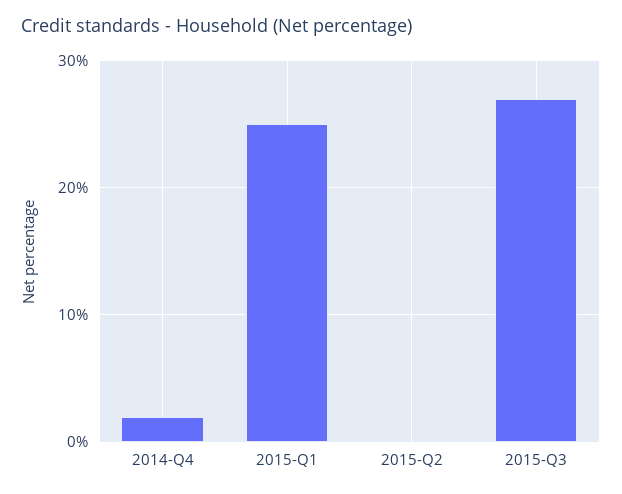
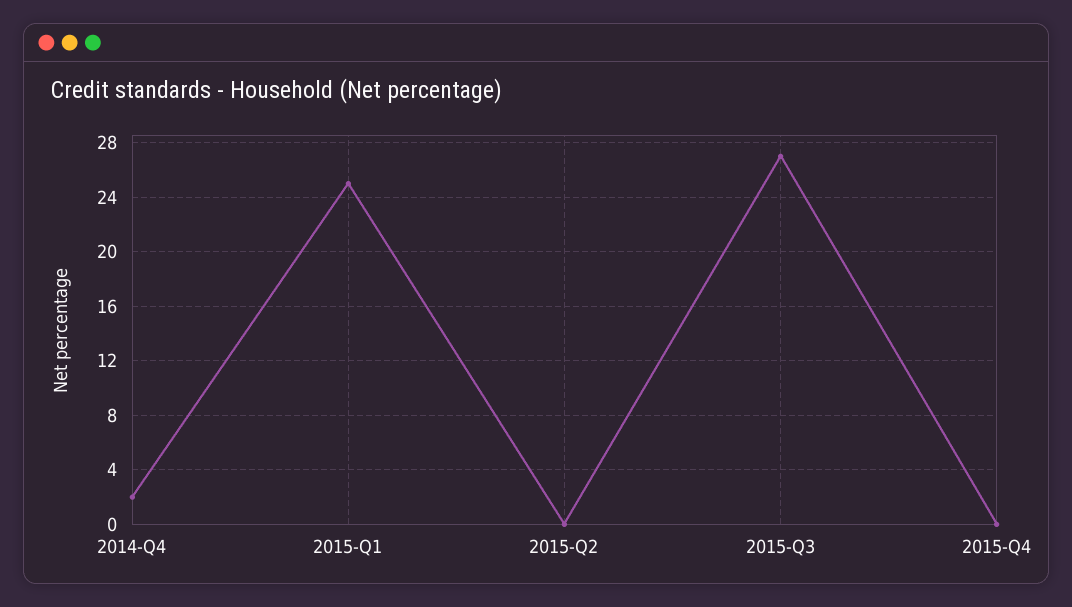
2015-Q4: none -> 0

